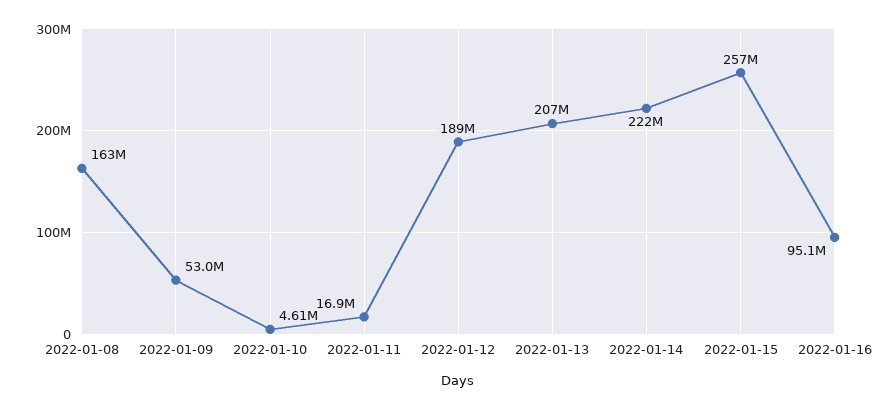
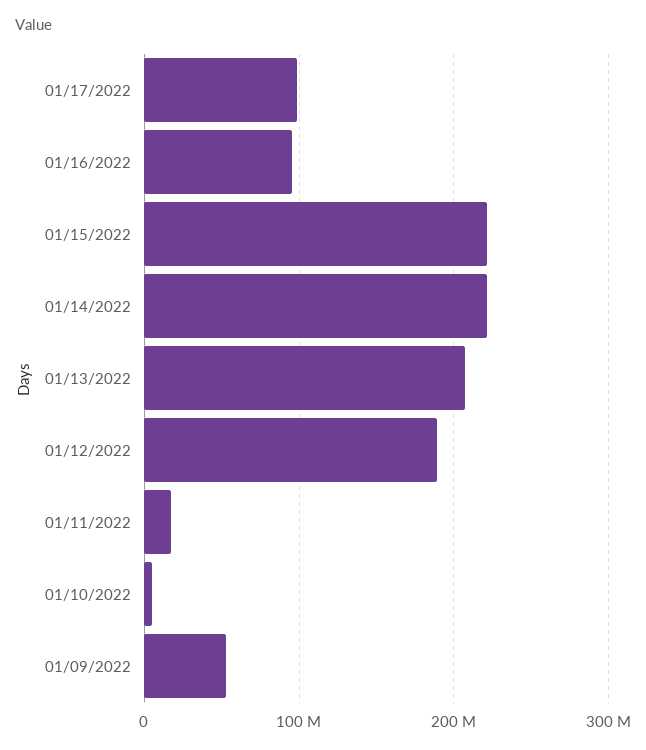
2022-01-08: 163000000 -> none
2022-01-15: 257000000 -> 220000000
01/17/2022: none -> 100000000

